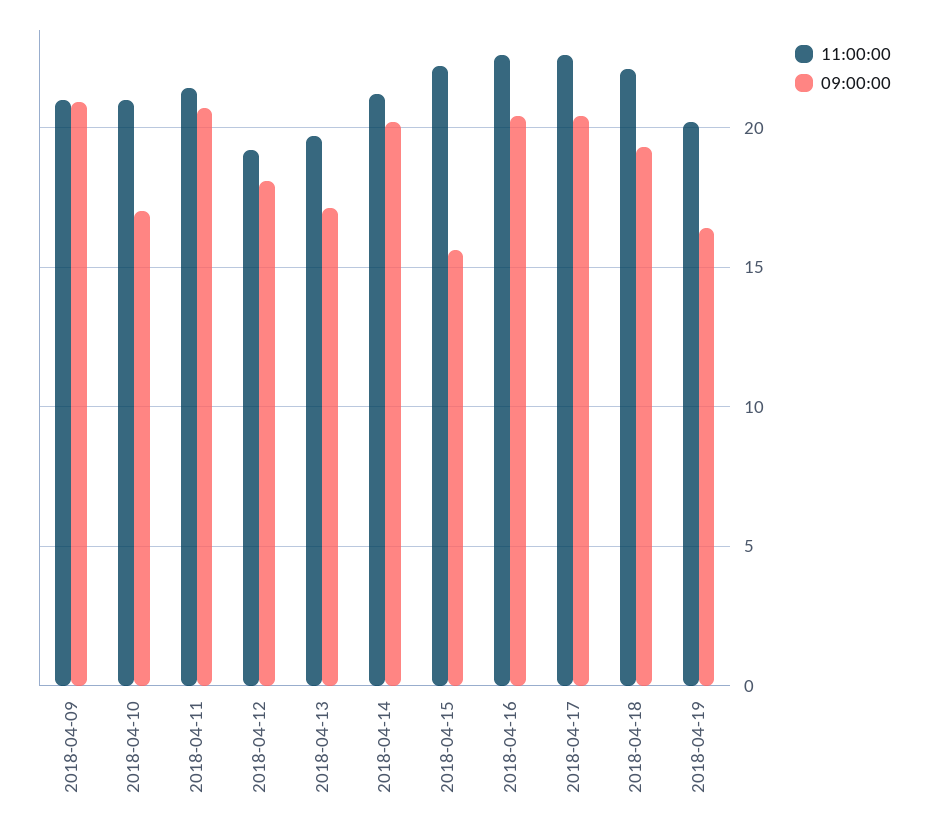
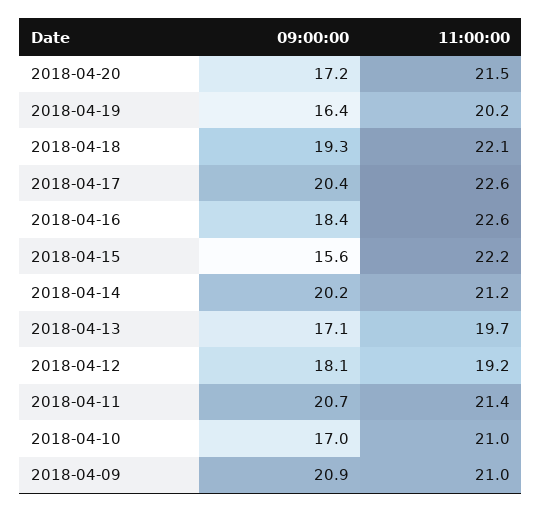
09:00:00, 2018-04-16: 20.5 -> 18.4
09:00:00, 2018-04-20: none -> 17.2
11:00:00, 2018-04-20: none -> 21.5

